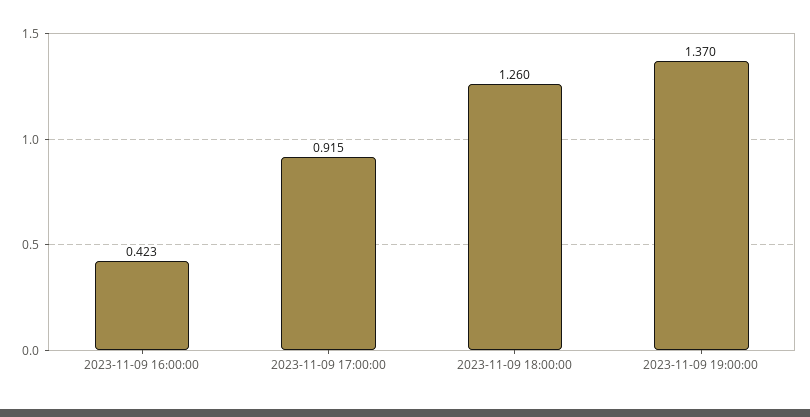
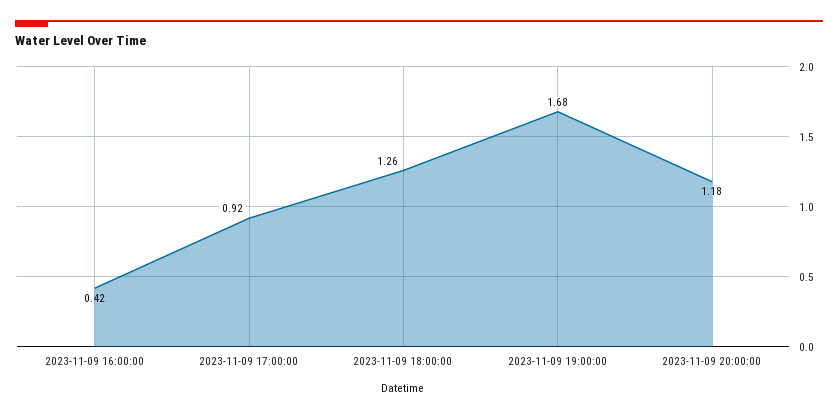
2023-11-09 19:00:00: 1.37 -> 1.68
2023-11-09 20:00:00: none -> 1.18

